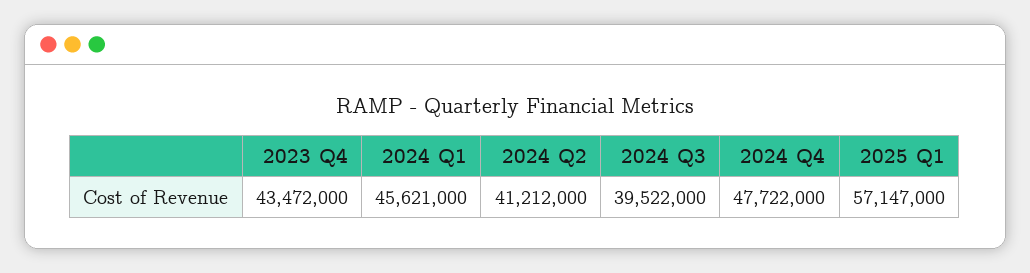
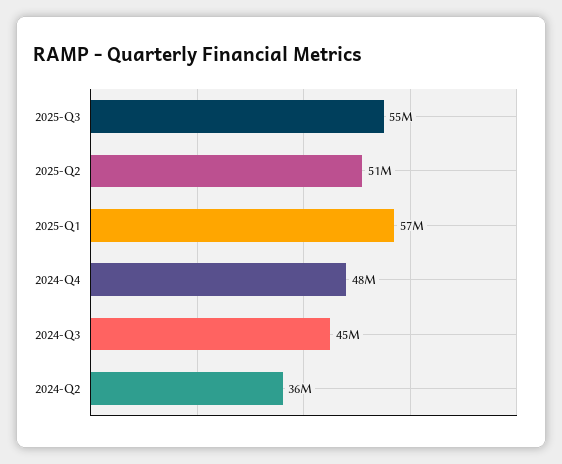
2023 Q4: 43472000 -> none
2024 Q1: 45621000 -> none
2024 Q2: 41212000 -> 36000000
2024 Q3: 39522000 -> 45000000
2025-Q3: none -> 55000000
2025-Q2: none -> 51000000

